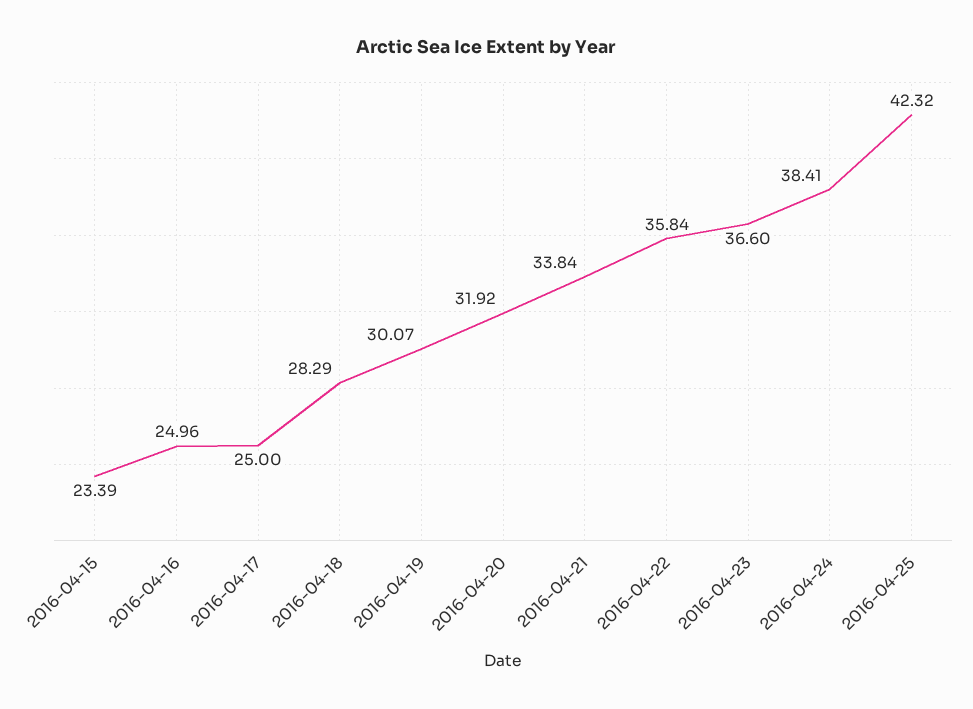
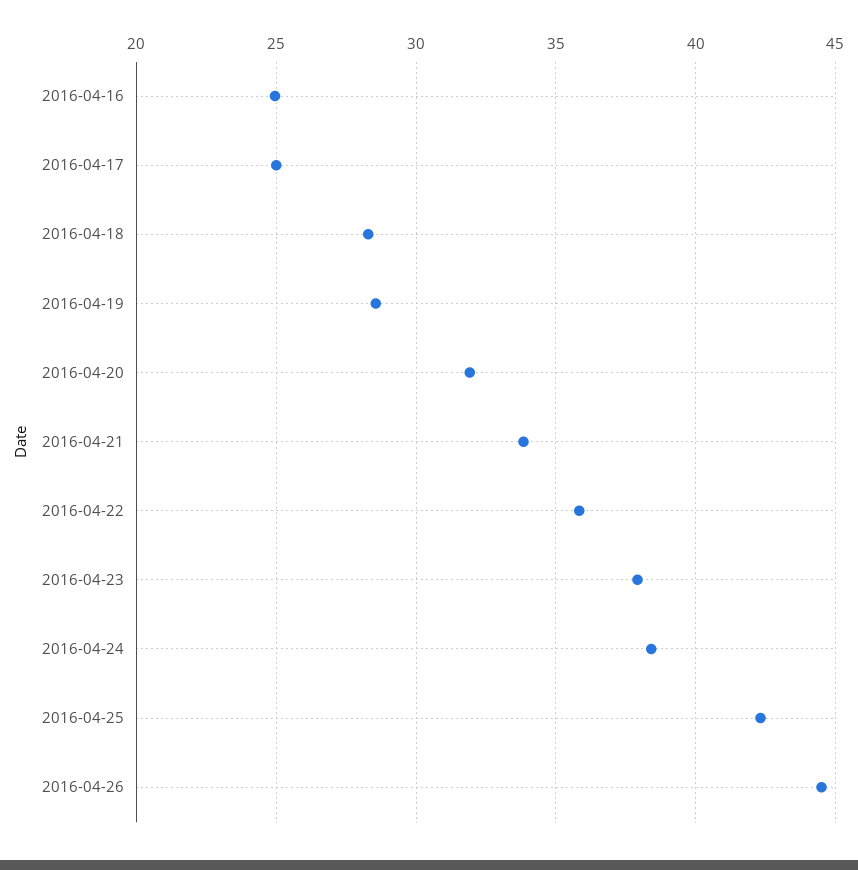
2016-04-15: 23.39 -> none
2016-04-19: 30.07 -> 28.5
2016-04-23: 36.6 -> 38
2016-04-26: none -> 44.5

